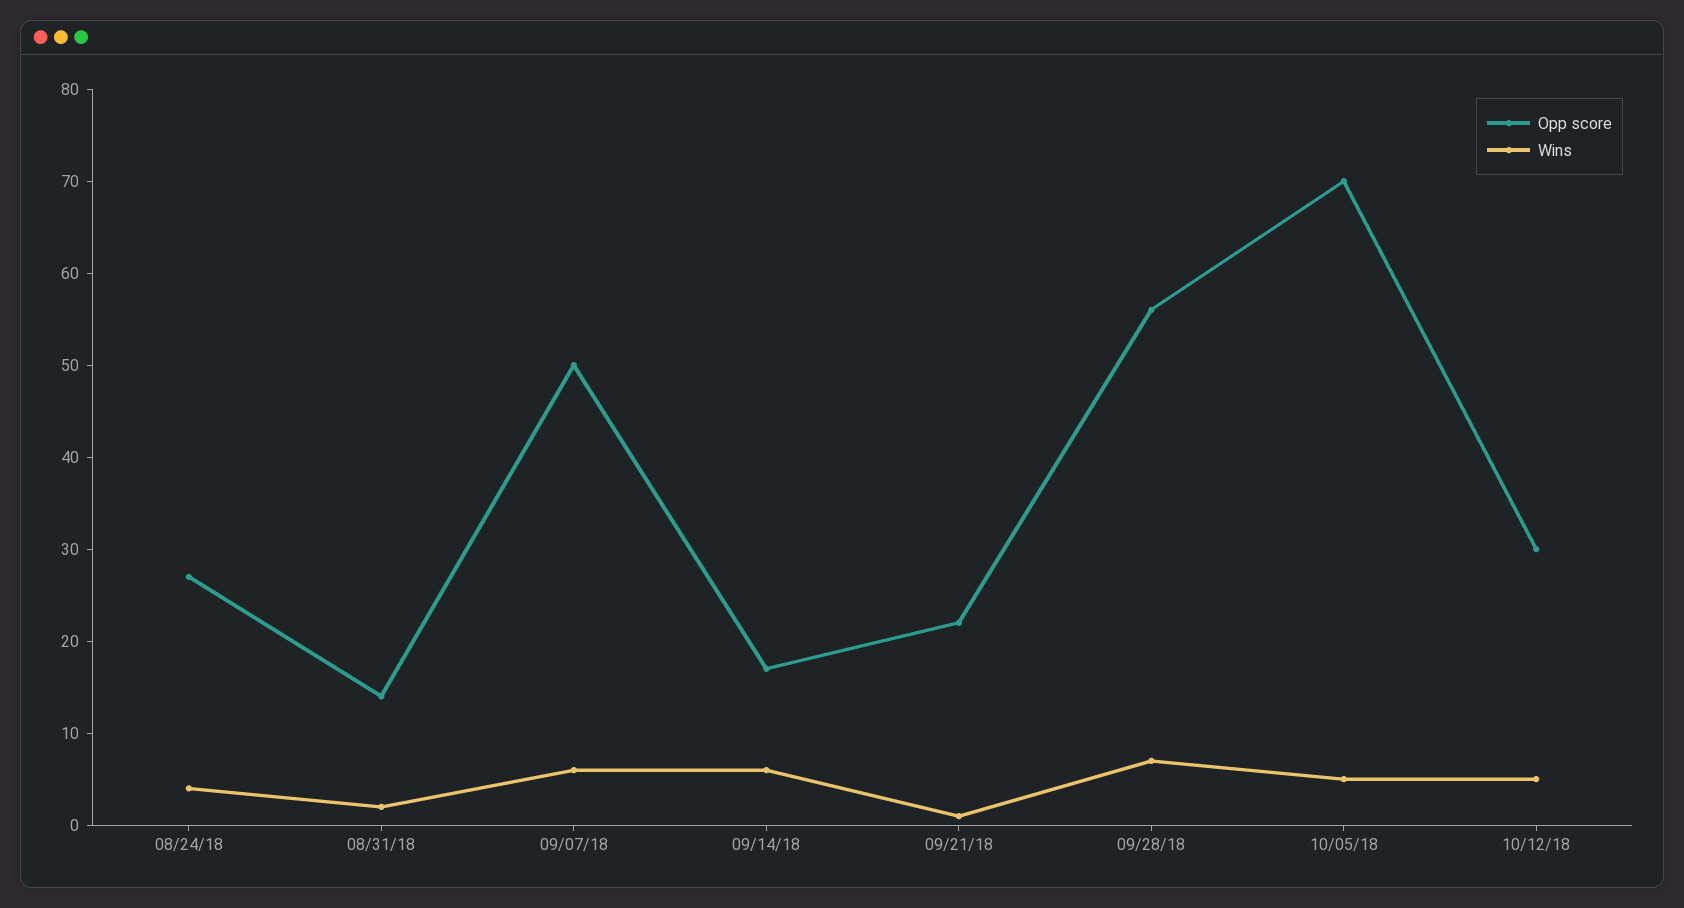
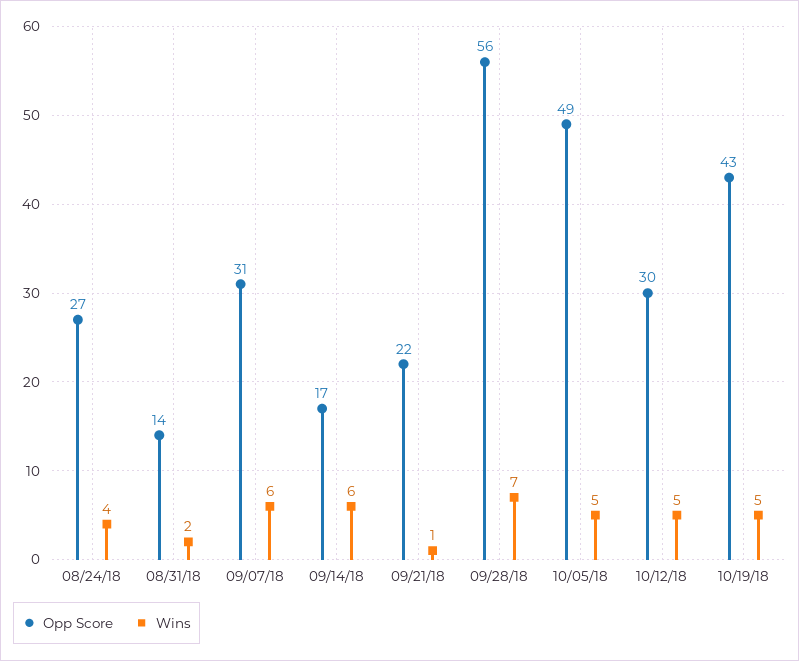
Opp score, 09/07/18: 50 -> 31
Opp score, 10/05/18: 70 -> 49
Opp score, 10/19/18: none -> 43
Wins, 10/19/18: none -> 5

